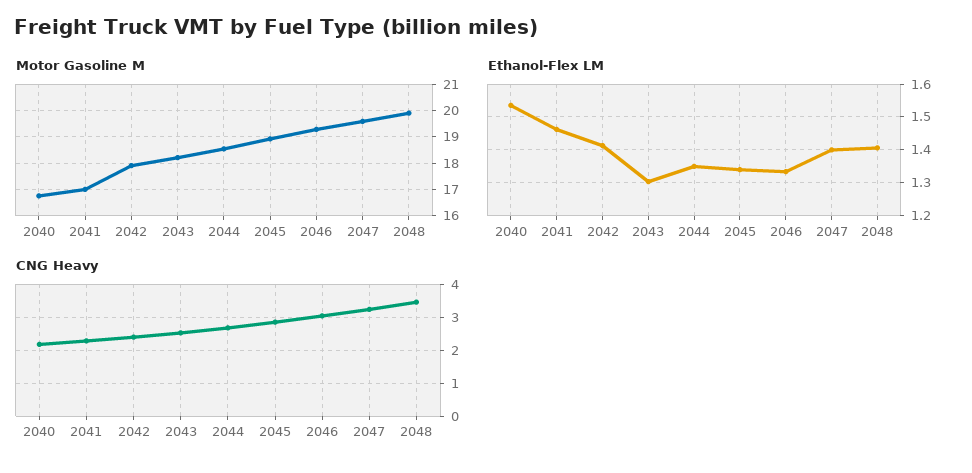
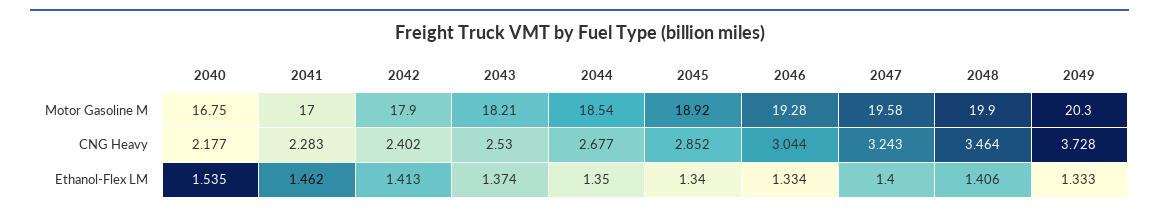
Ethanol-Flex LM, 2043: 1.3 -> 1.374
Motor Gasoline M, 2049: none -> 20.3
CNG Heavy, 2049: none -> 3.728
Ethanol-Flex LM, 2049: none -> 1.333

